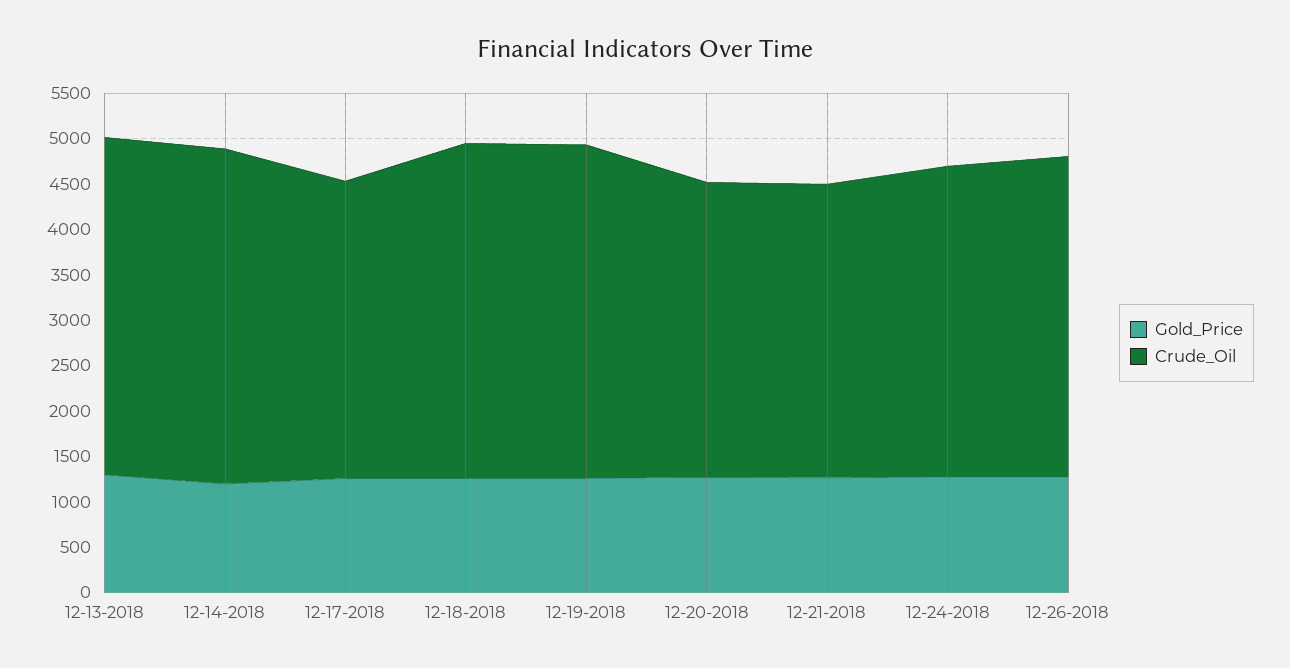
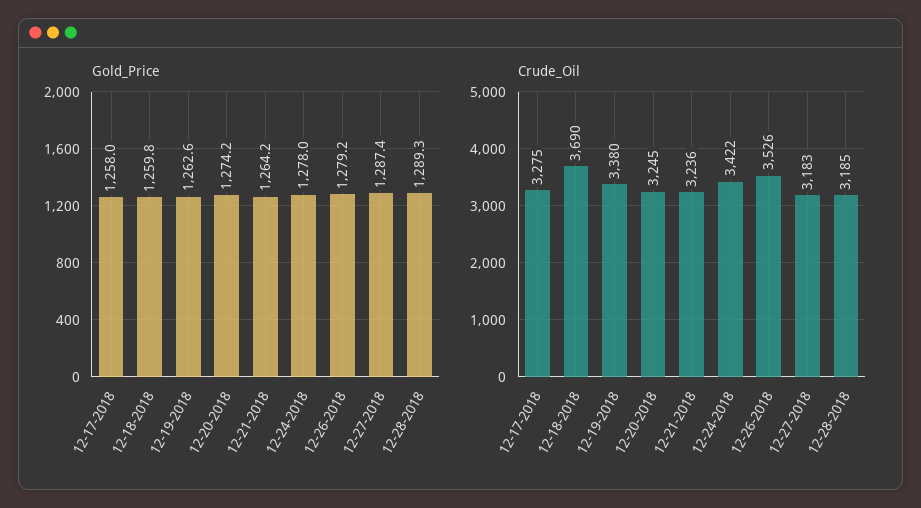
Gold_Price, 12-13-2018: 1300 -> none
Crude_Oil, 12-13-2018: 3700 -> none
Gold_Price, 12-14-2018: 1200 -> none
Crude_Oil, 12-14-2018: 3700 -> none
Crude_Oil, 12-19-2018: 3700 -> 3380
Gold_Price, 12-27-2018: none -> 1287.4
Gold_Price, 12-28-2018: none -> 1289.3
Crude_Oil, 12-27-2018: none -> 3183
Crude_Oil, 12-28-2018: none -> 3185

